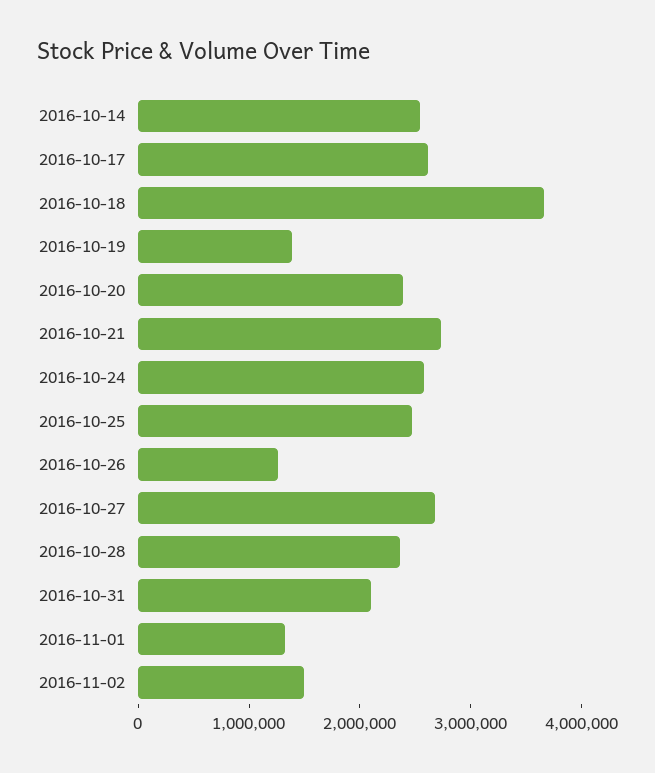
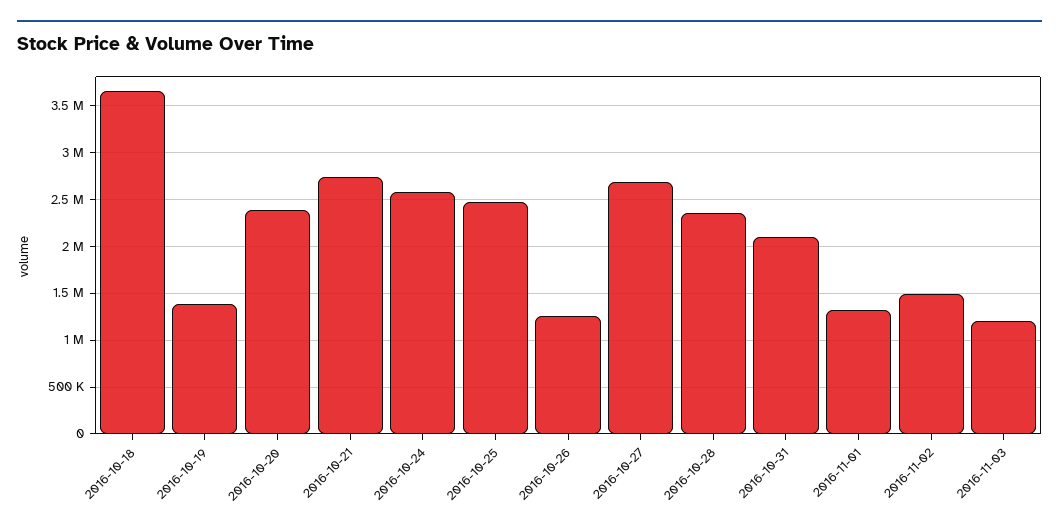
2016-10-14: 2600000 -> none
2016-10-17: 2600000 -> none
2016-11-03: none -> 1200000

